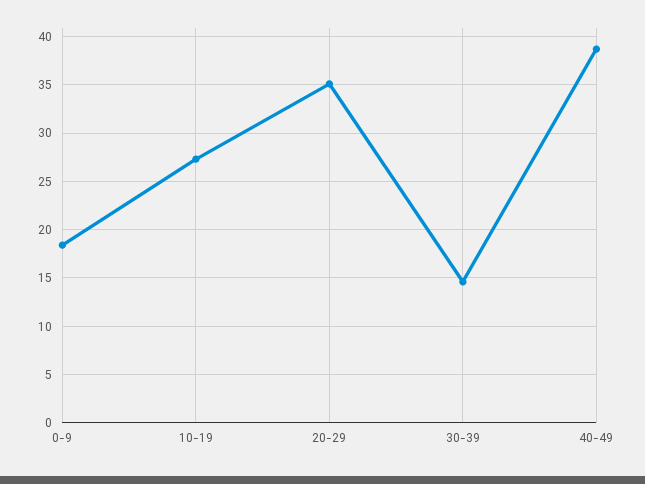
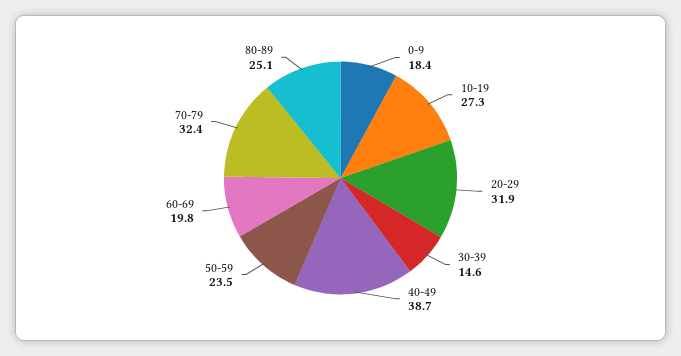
20-29: 35 -> 31.9
50-59: none -> 23.5
60-69: none -> 19.8
70-79: none -> 32.4
80-89: none -> 25.1

